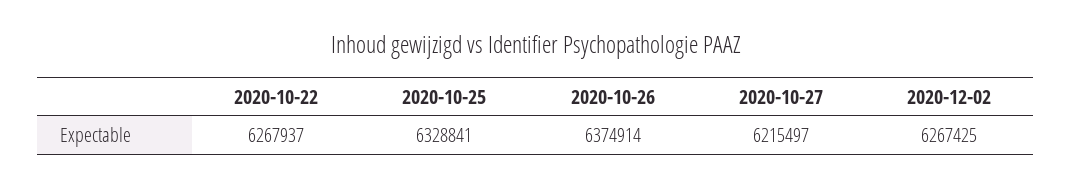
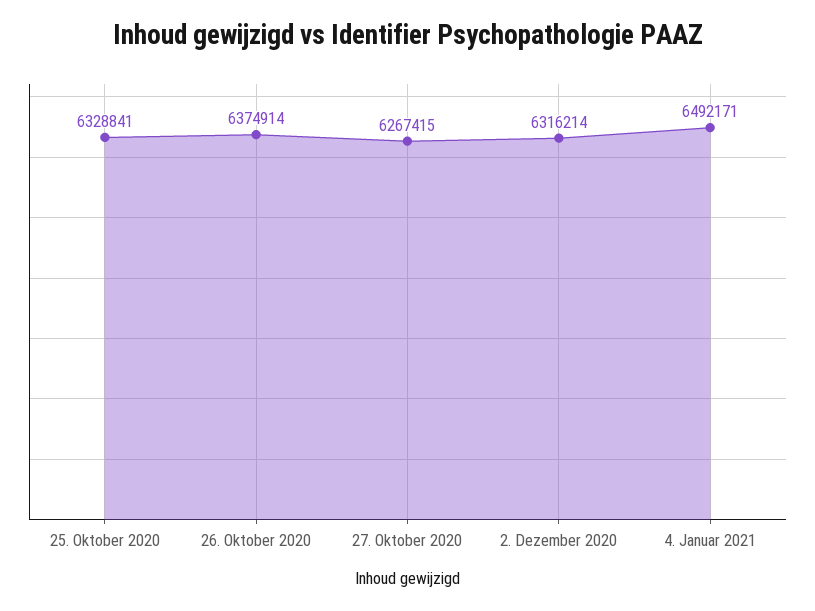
2020-10-22: 6267937 -> none
2020-10-27: 6215497 -> 6267415
2020-12-02: 6267425 -> 6316214
4. Januar 2021: none -> 6492171

